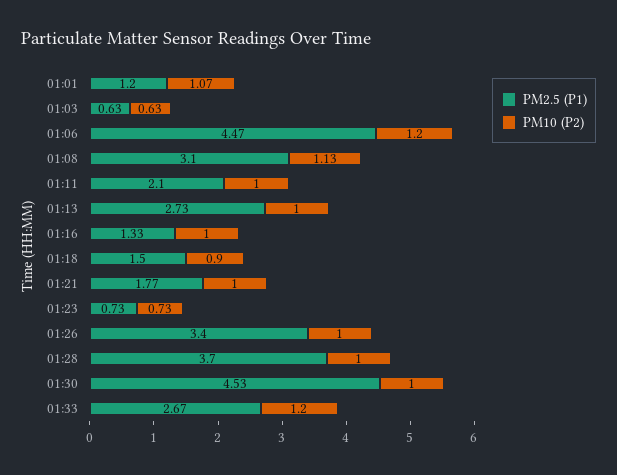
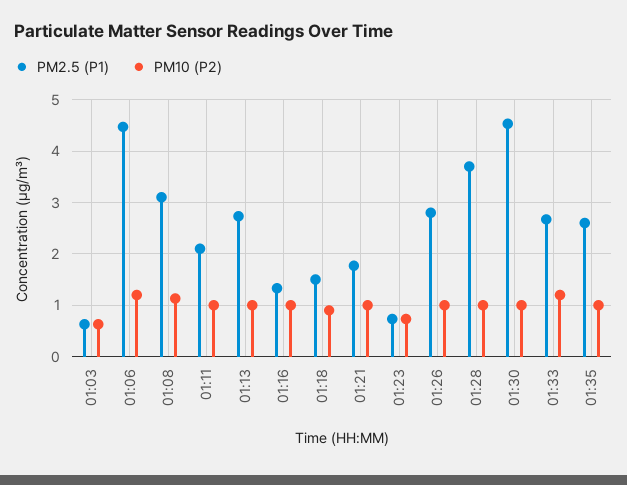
PM2.5 (P1), 01:01: 1.2 -> none
PM10 (P2), 01:01: 1.07 -> none
PM2.5 (P1), 01:26: 3.4 -> 2.8
PM2.5 (P1), 01:35: none -> 2.6
PM10 (P2), 01:35: none -> 1

